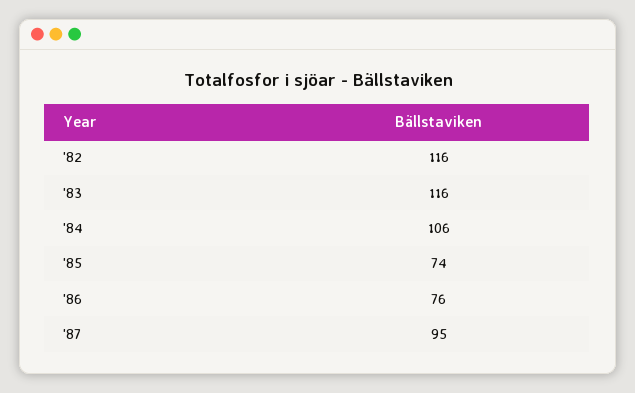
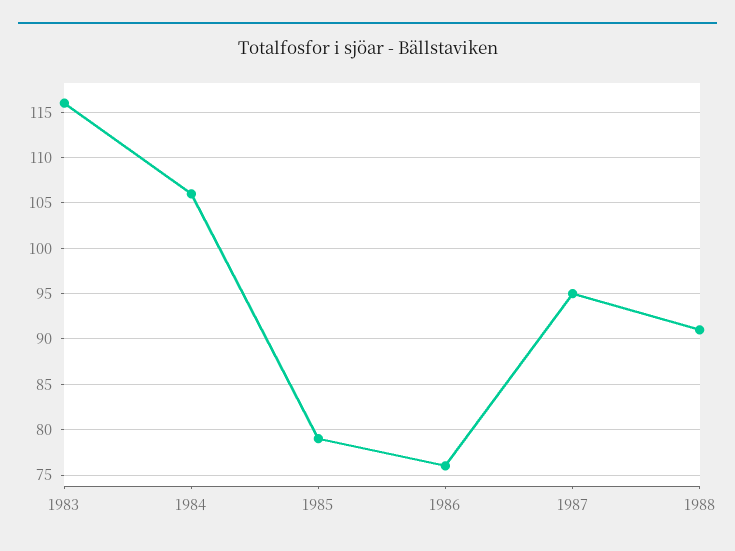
'82: 116 -> none
'85: 74 -> 79
1988: none -> 91

